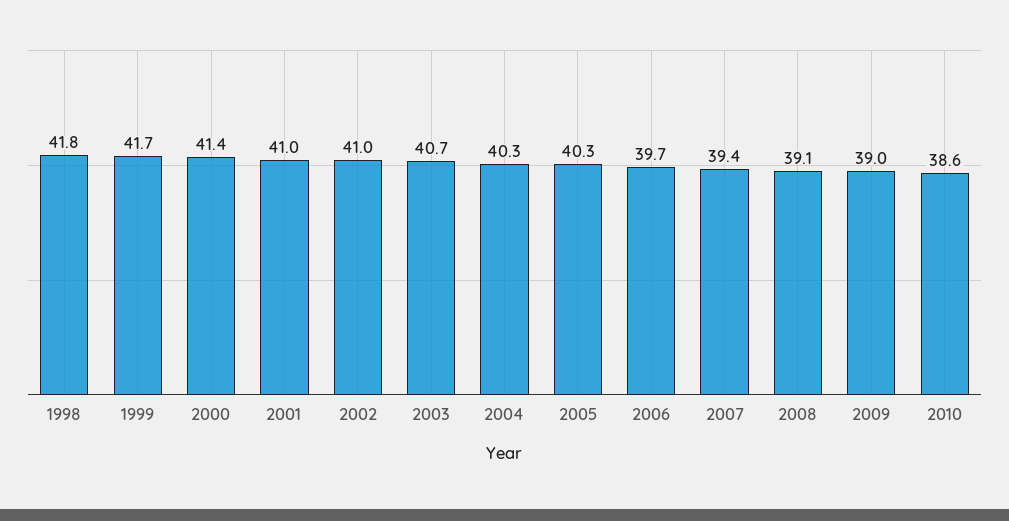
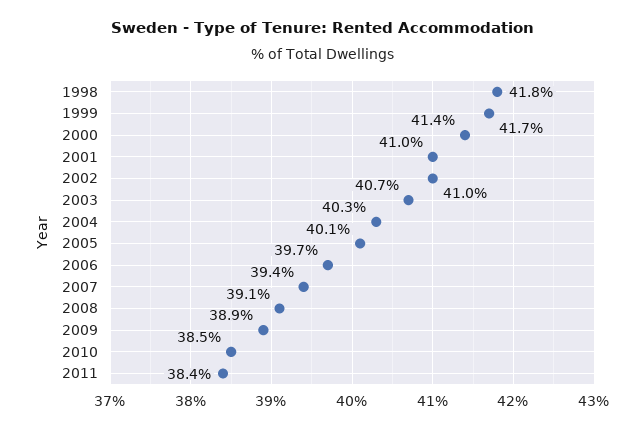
2005: 40.3 -> 40.1
2009: 39 -> 38.9
2010: 38.6 -> 38.5
2011: none -> 38.4

